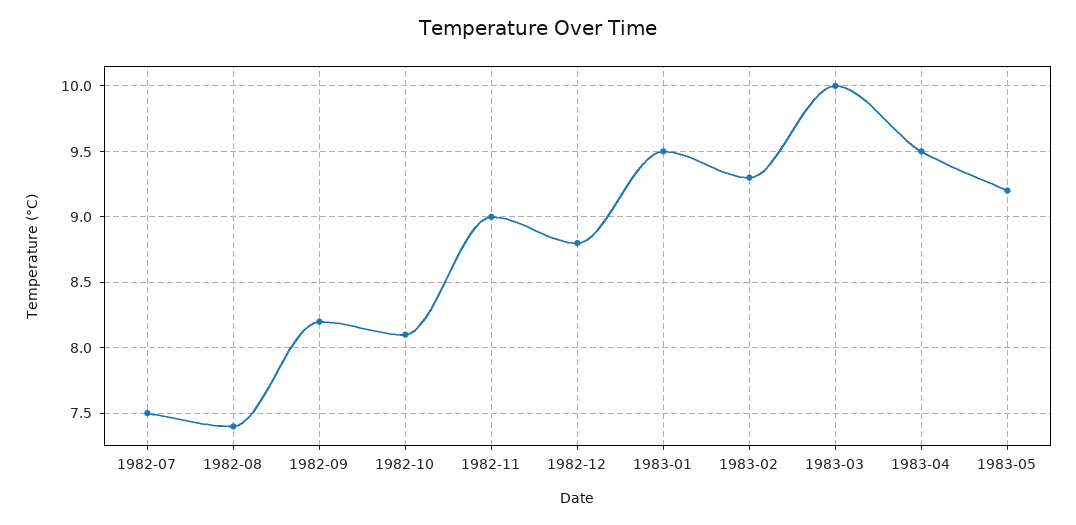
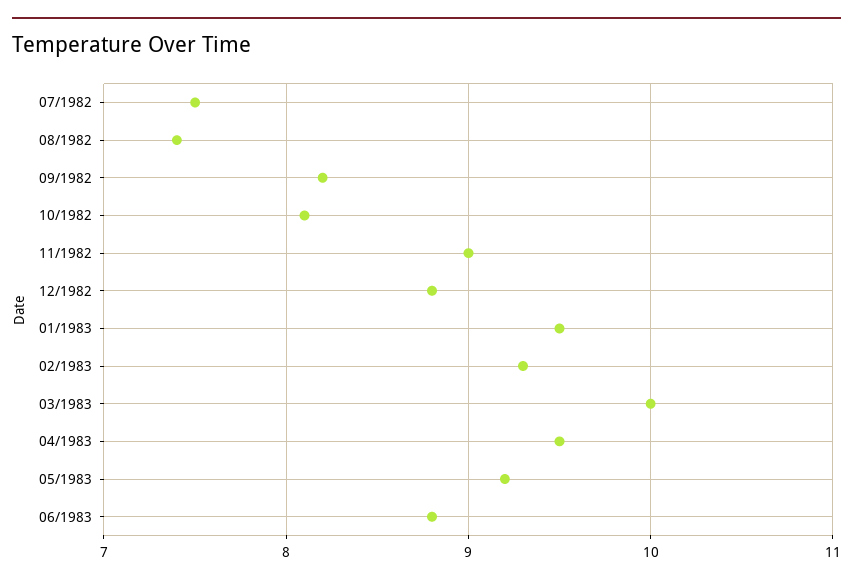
06/1983: none -> 8.8

